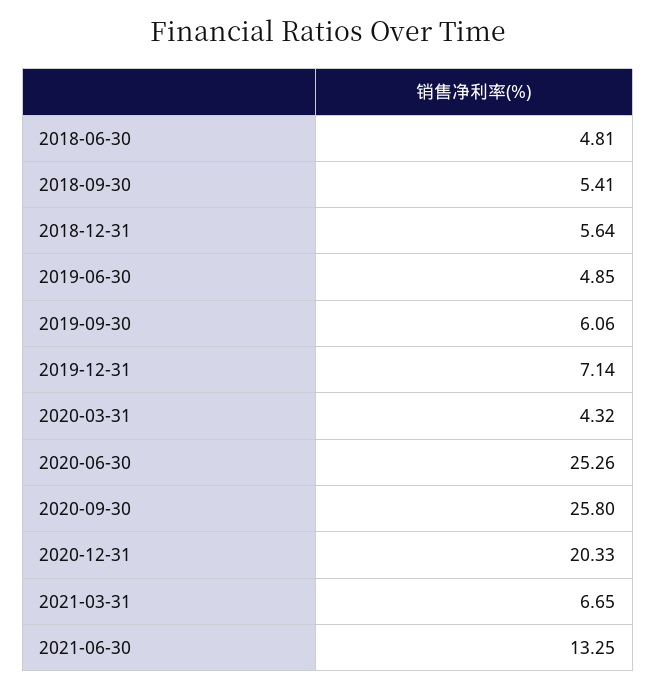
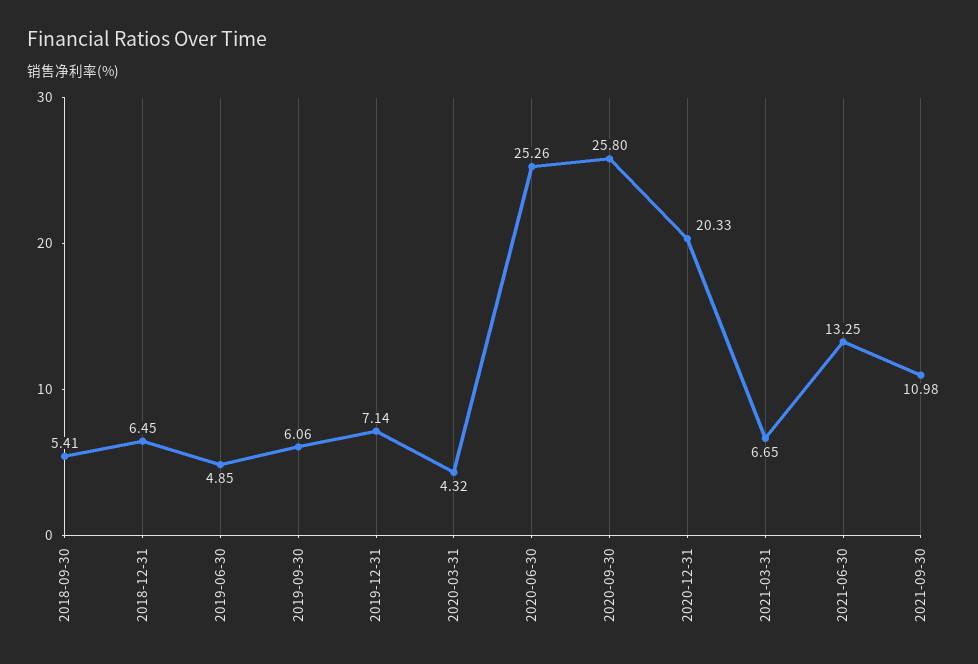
2018-06-30: 4.81 -> none
2018-12-31: 5.64 -> 6.45
2021-09-30: none -> 10.98

